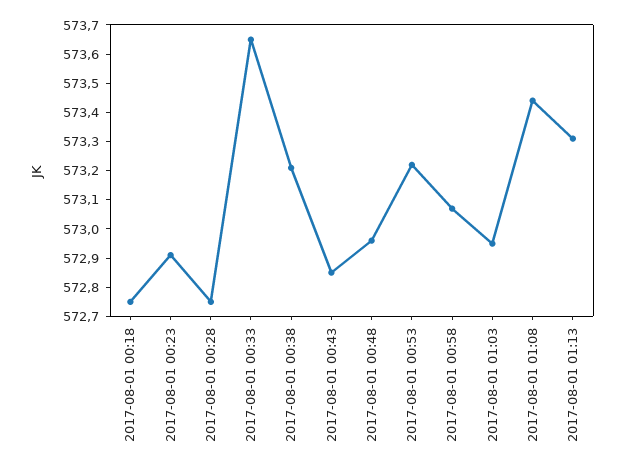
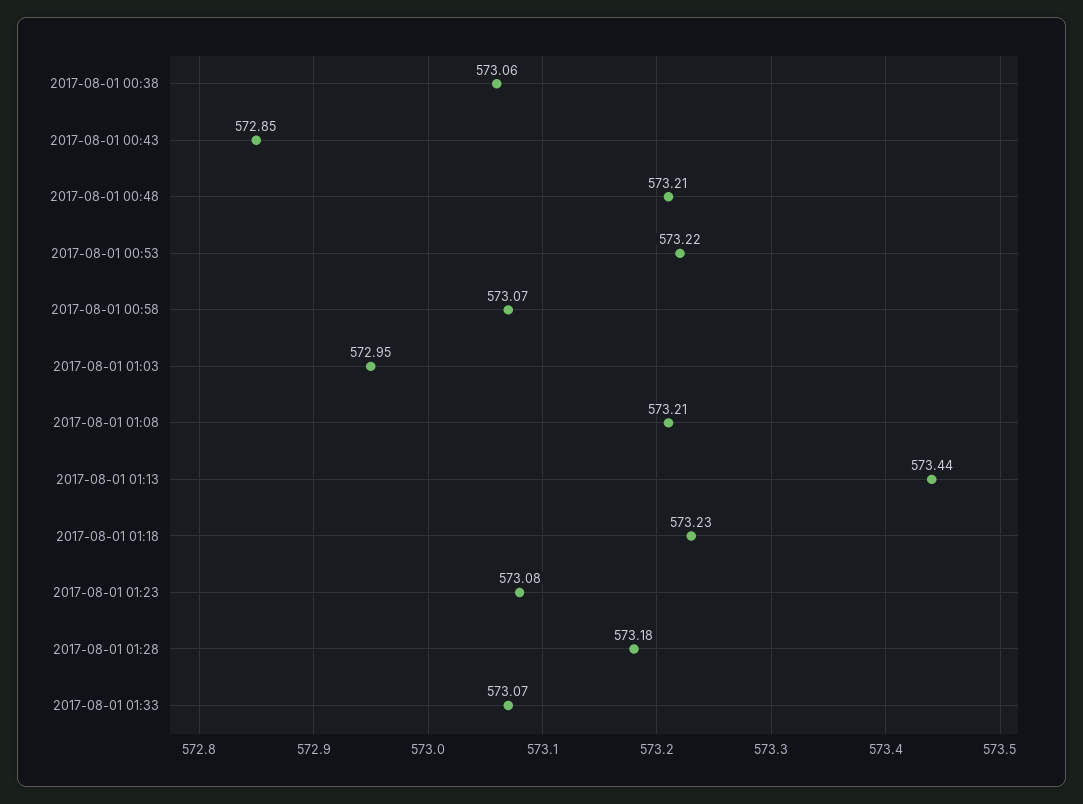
2017-08-01 00:18: 572.75 -> none
2017-08-01 00:23: 572.9 -> none
2017-08-01 00:28: 572.75 -> none
2017-08-01 00:33: 573.65 -> none
2017-08-01 00:38: 573.2 -> 573.06
2017-08-01 00:48: 572.95 -> 573.21
2017-08-01 01:08: 573.45 -> 573.21
2017-08-01 01:13: 573.3 -> 573.44
2017-08-01 01:18: none -> 573.23
2017-08-01 01:23: none -> 573.08
2017-08-01 01:28: none -> 573.18
2017-08-01 01:33: none -> 573.07

